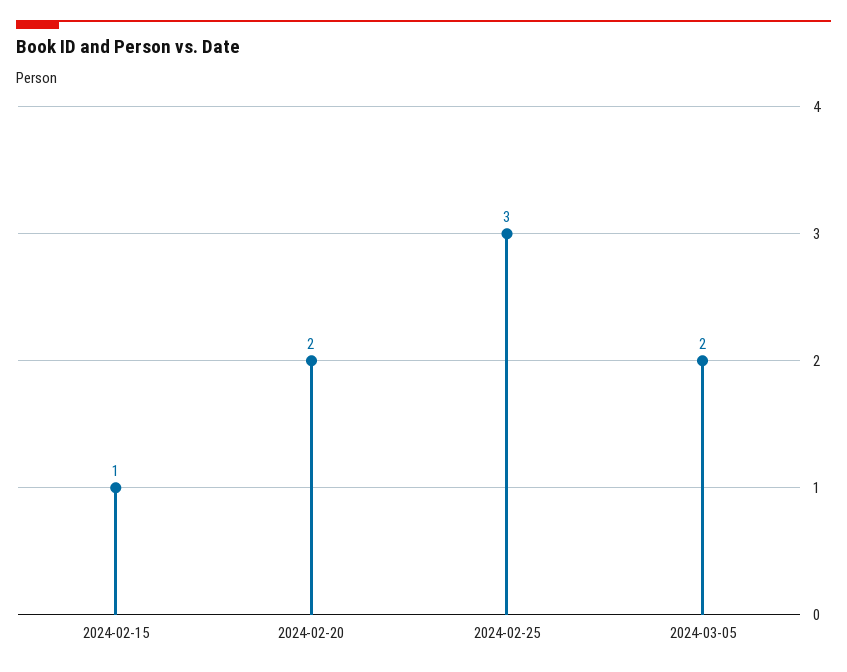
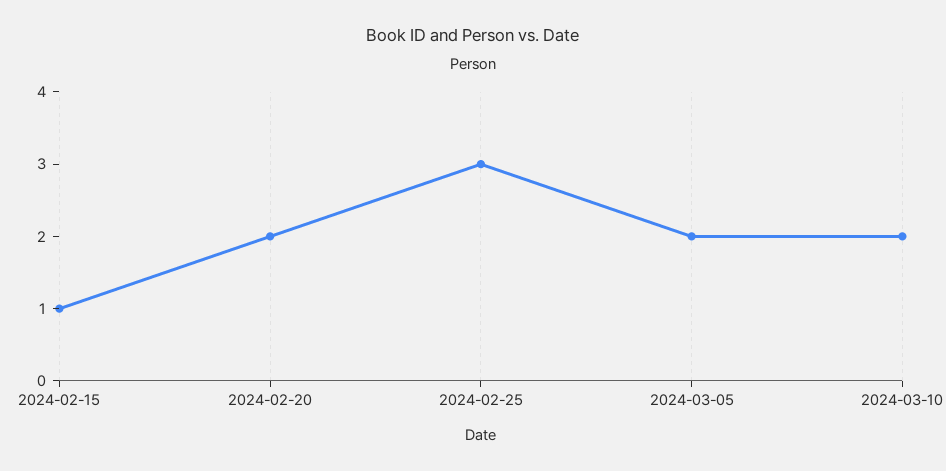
2024-03-10: none -> 2

